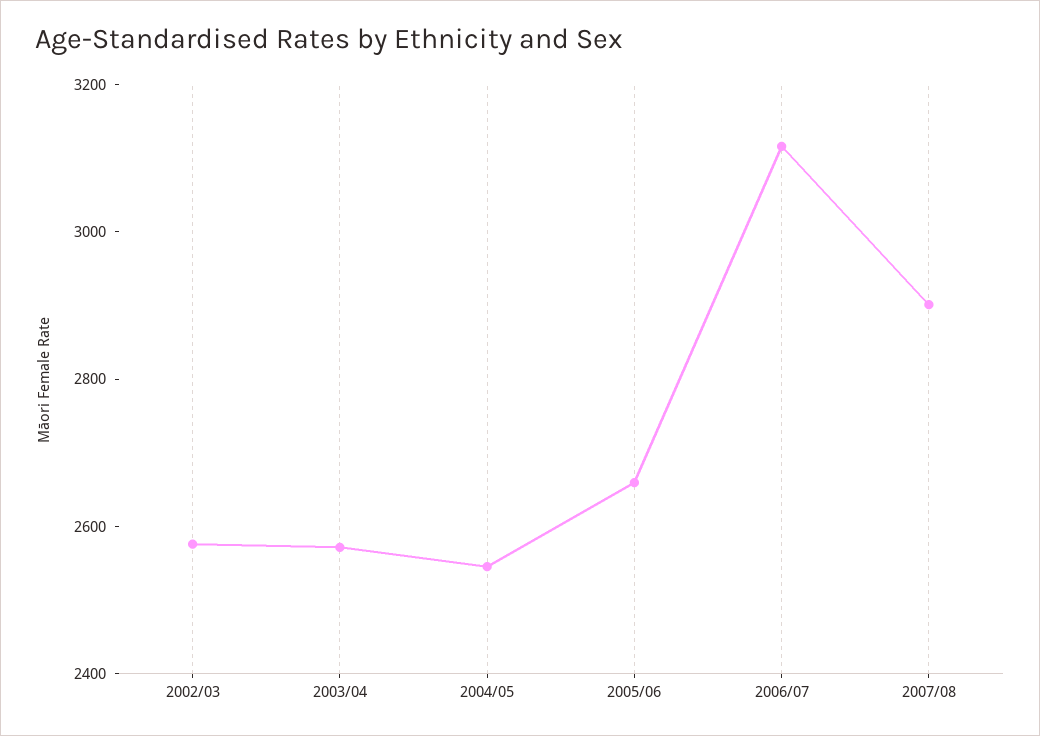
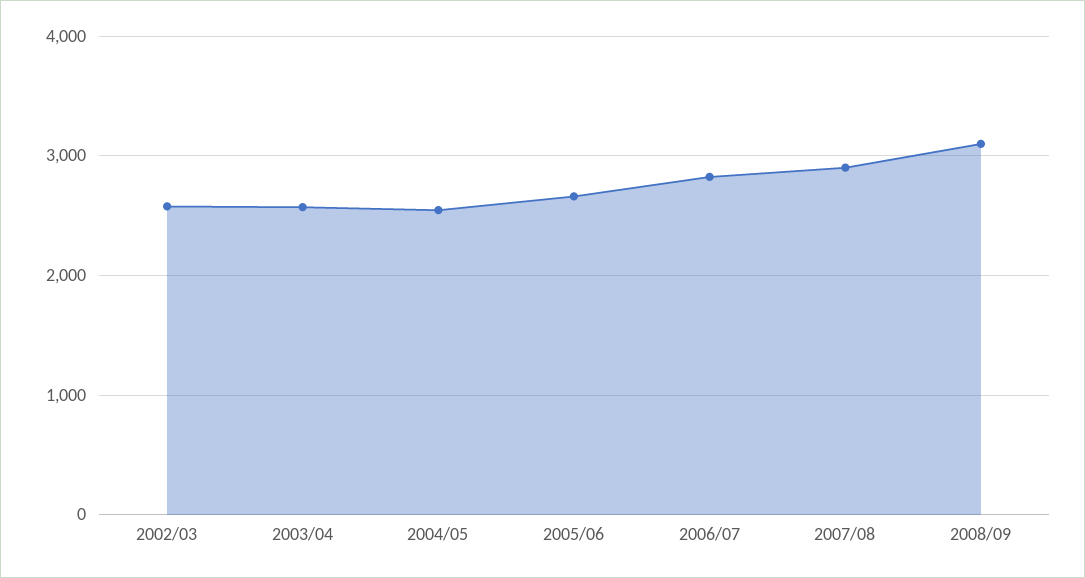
2006/07: 3100 -> 2800
2008/09: none -> 3100

